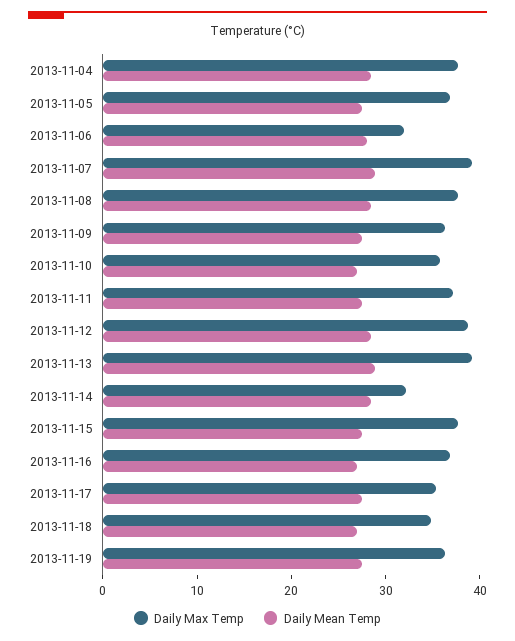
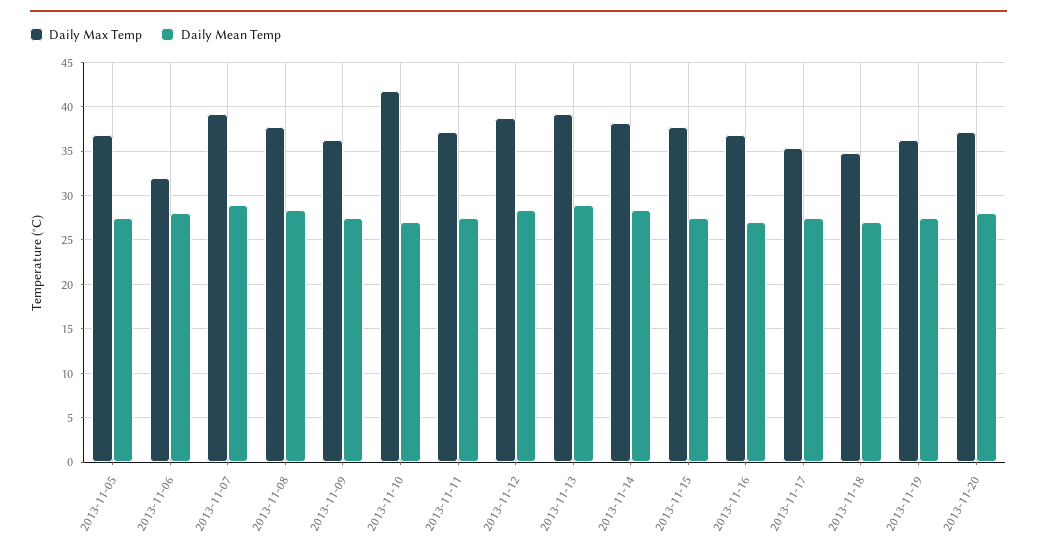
Daily Max Temp, 2013-11-04: 38 -> none
Daily Mean Temp, 2013-11-04: 28 -> none
Daily Max Temp, 2013-11-10: 36 -> 42
Daily Max Temp, 2013-11-14: 32 -> 38
Daily Max Temp, 2013-11-20: none -> 37
Daily Mean Temp, 2013-11-20: none -> 28

